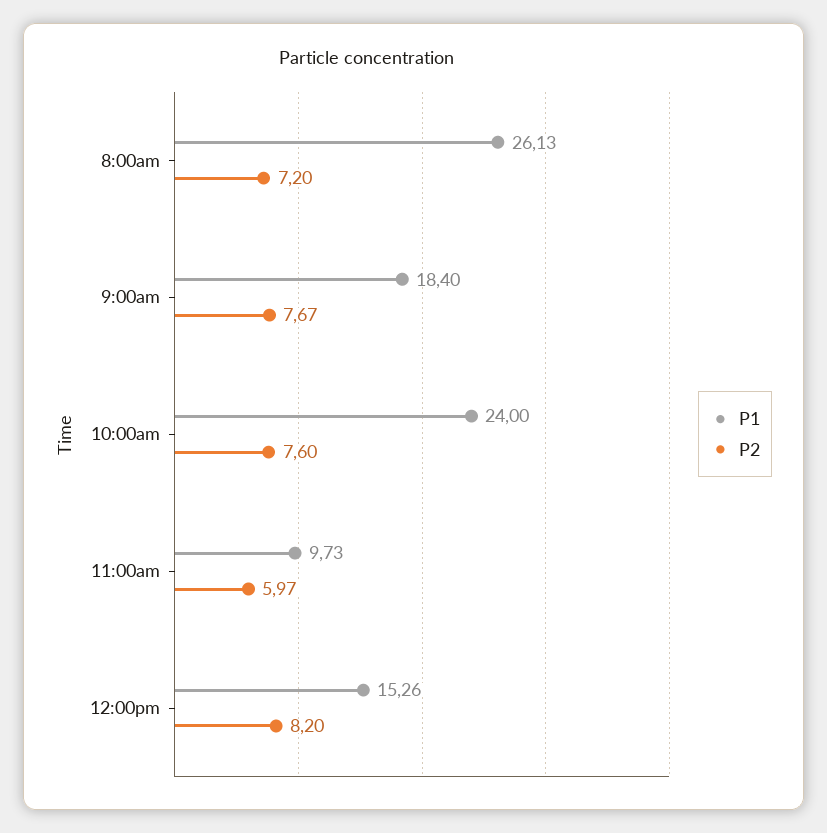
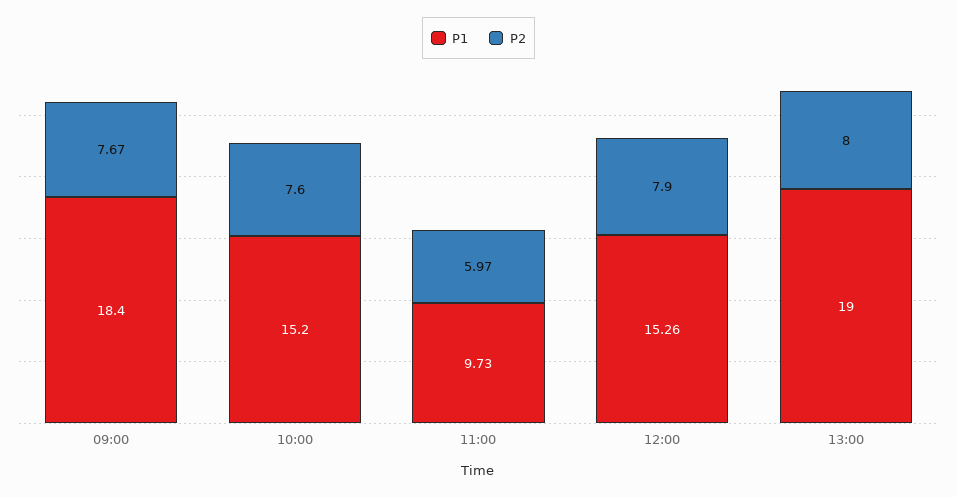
P1, 8:00am: 26.13 -> none
P2, 8:00am: 7.2 -> none
P1, 10:00am: 24 -> 15.2
P2, 12:00pm: 8.2 -> 7.9
P1, 13:00: none -> 19
P2, 13:00: none -> 8

